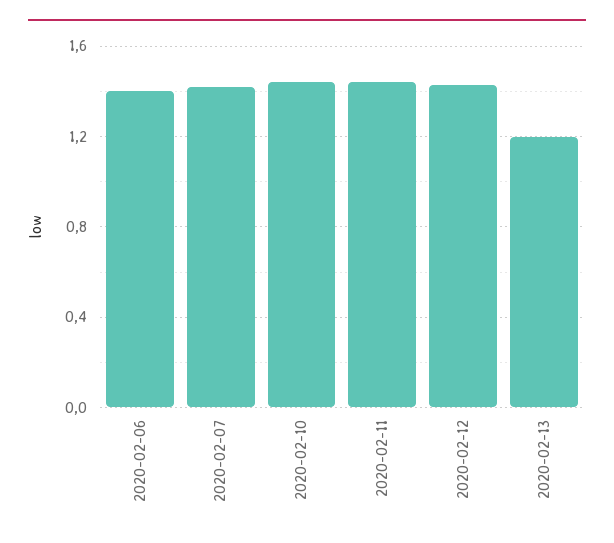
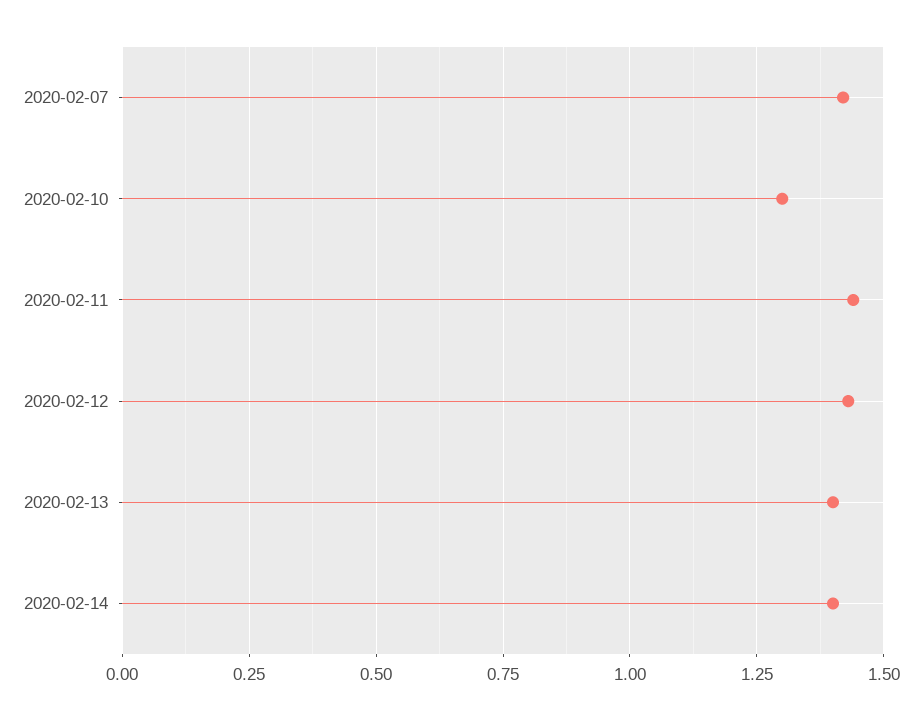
2020-02-06: 1.4 -> none
2020-02-10: 1.45 -> 1.3
2020-02-13: 1.2 -> 1.4
2020-02-14: none -> 1.4

